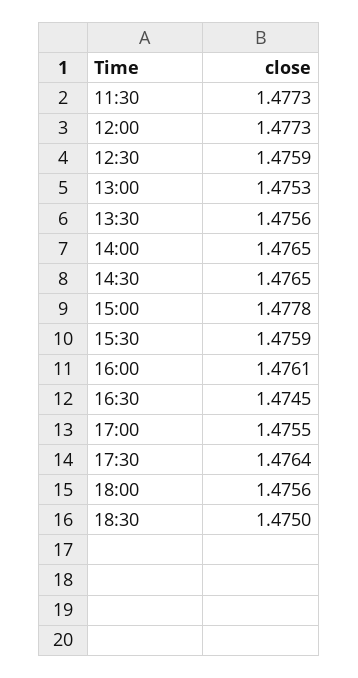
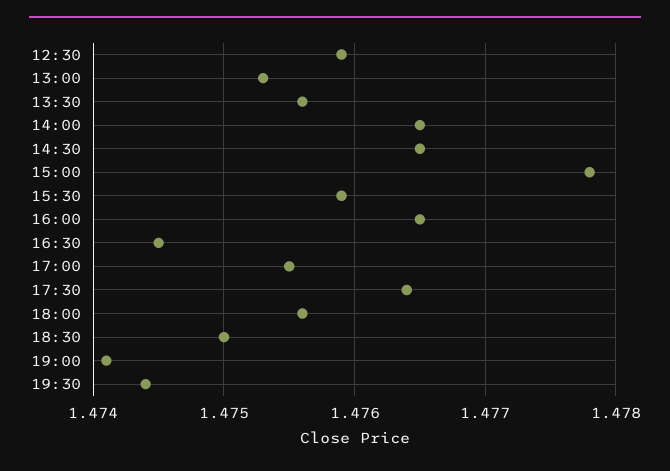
11:30: 1.4773 -> none
12:00: 1.4773 -> none
16:00: 1.4761 -> 1.4765
19:00: none -> 1.4741
19:30: none -> 1.4744

